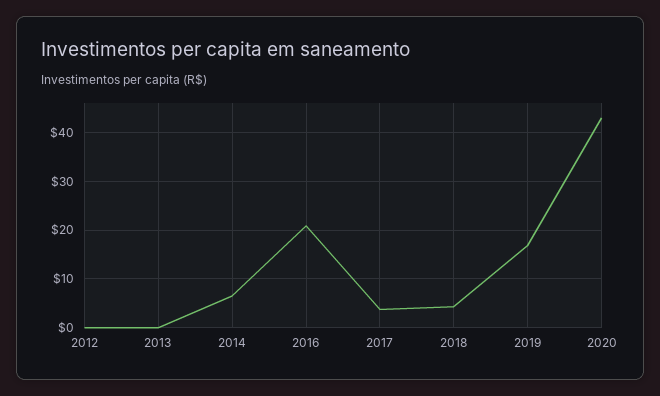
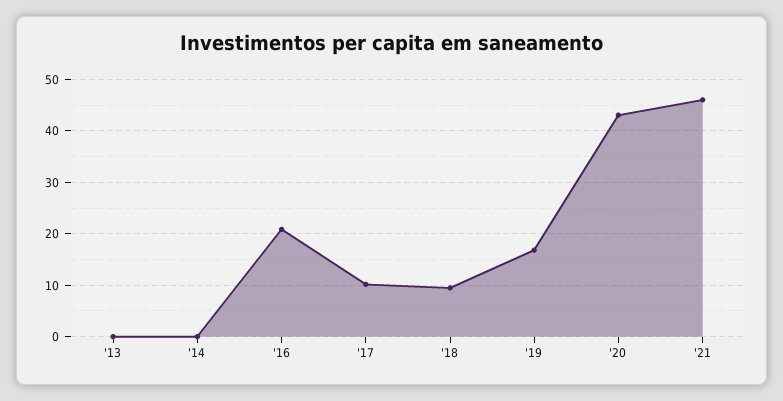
2012: 0 -> none
2014: 6 -> 0
2017: 4 -> 10
2018: 4 -> 10
'21: none -> 46

